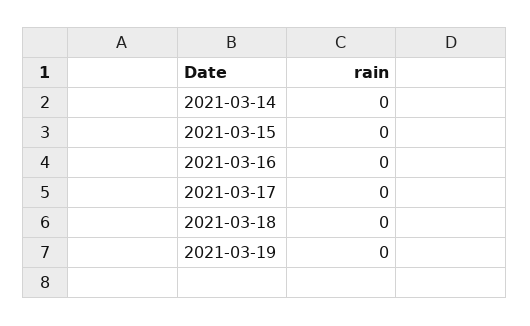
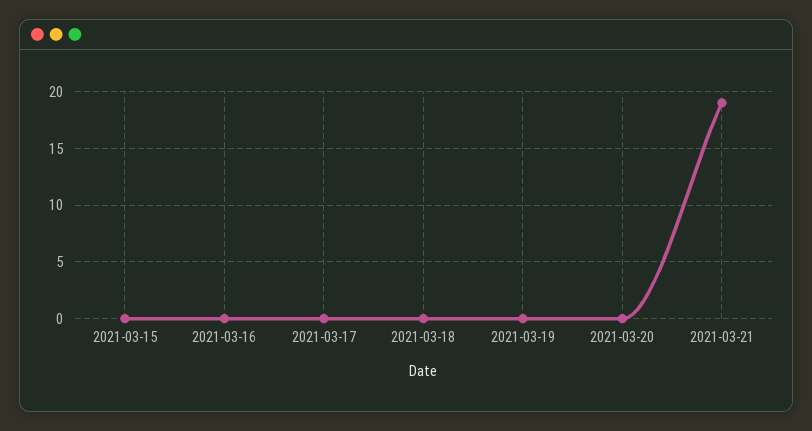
2021-03-14: 0 -> none
2021-03-20: none -> 0
2021-03-21: none -> 19

